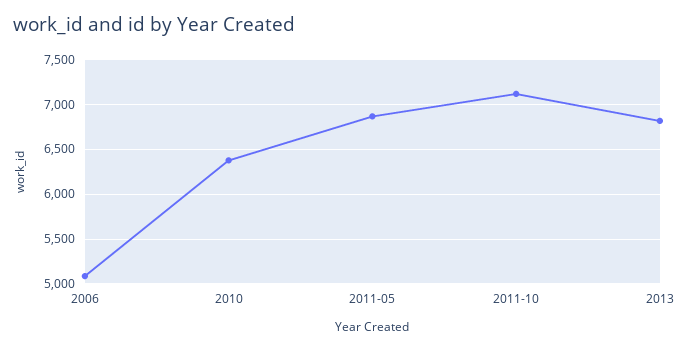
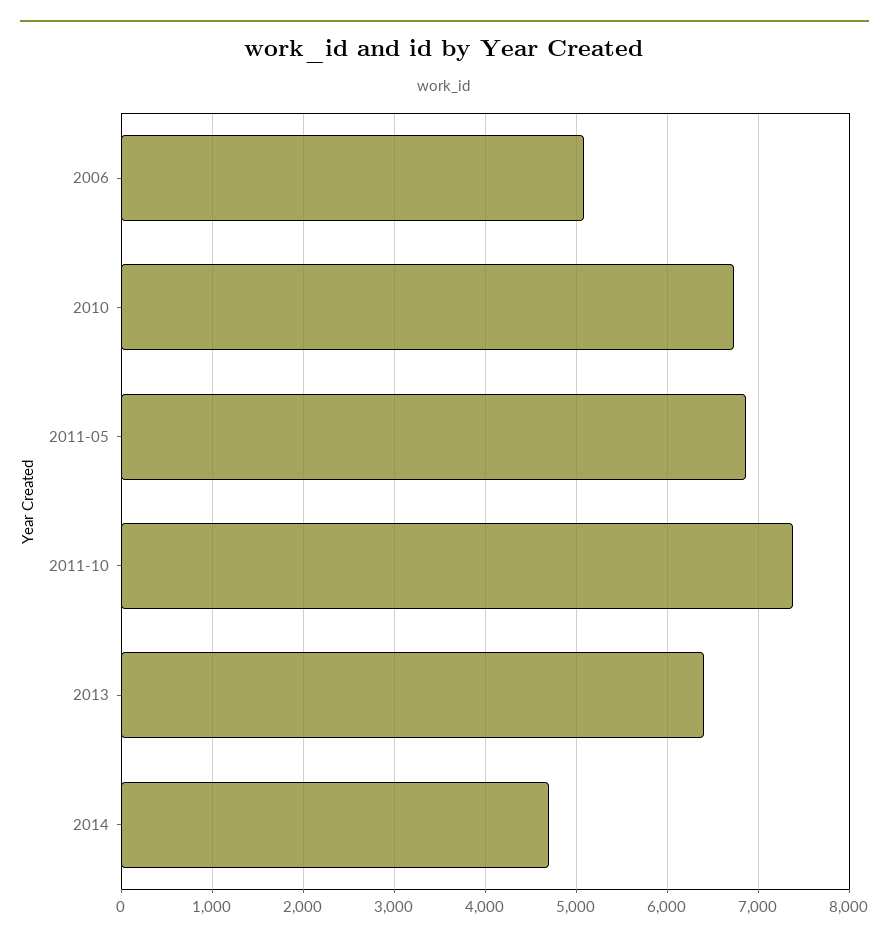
2010: 6400 -> 6700
2011-10: 7100 -> 7400
2013: 6800 -> 6400
2014: none -> 4700

